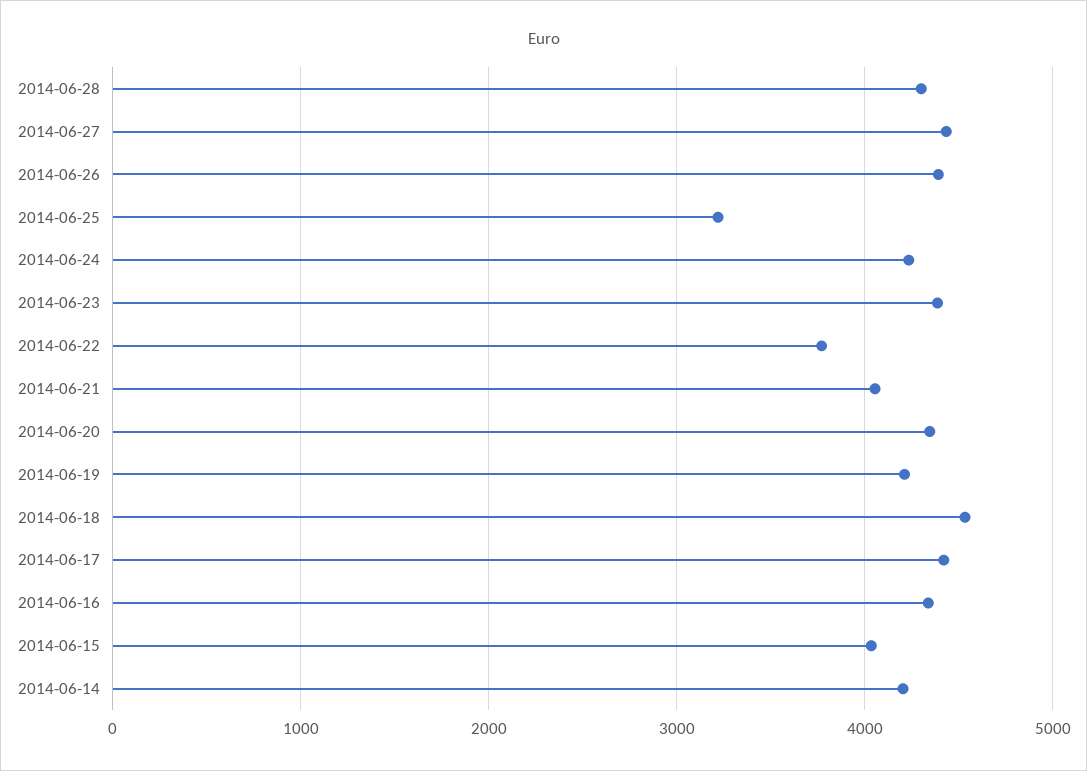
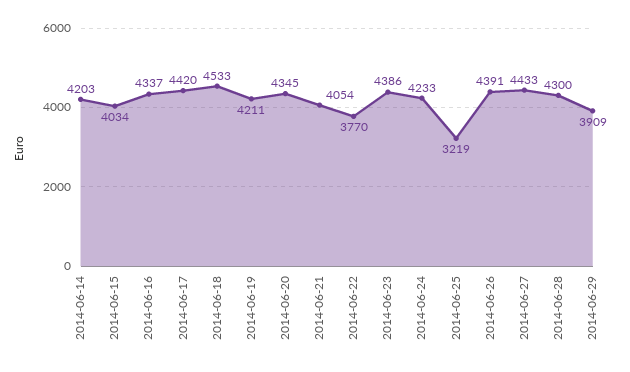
2014-06-29: none -> 3909

